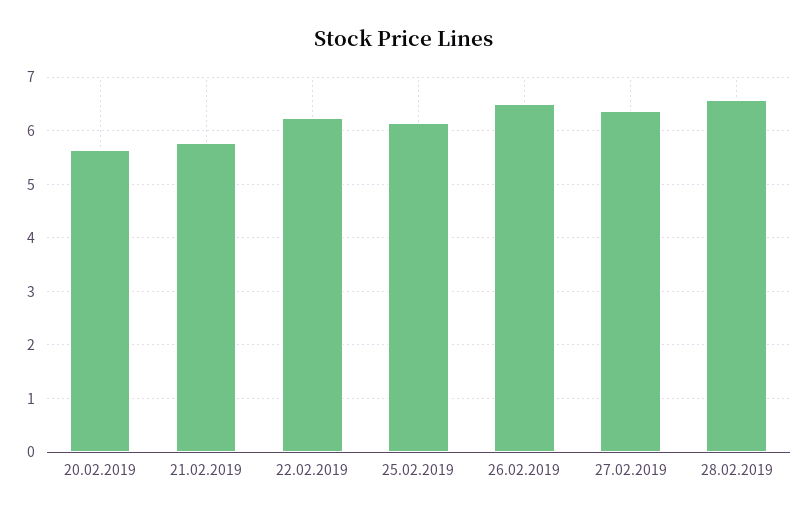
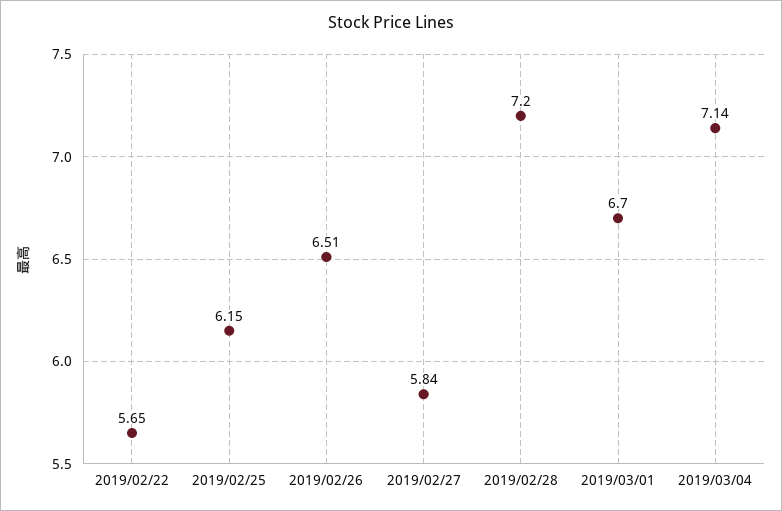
20.02.2019: 5.6 -> none
21.02.2019: 5.8 -> none
22.02.2019: 6.2 -> 5.65
27.02.2019: 6.4 -> 5.84
28.02.2019: 6.6 -> 7.2
2019/03/01: none -> 6.7
2019/03/04: none -> 7.14

